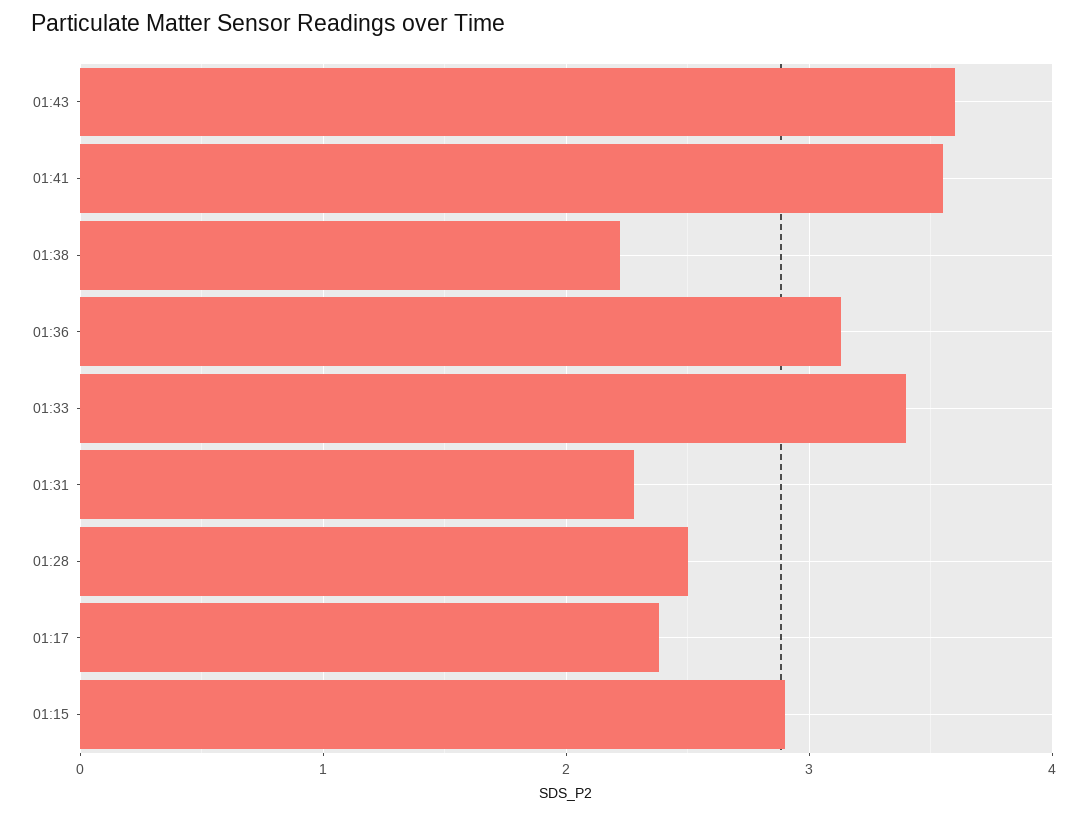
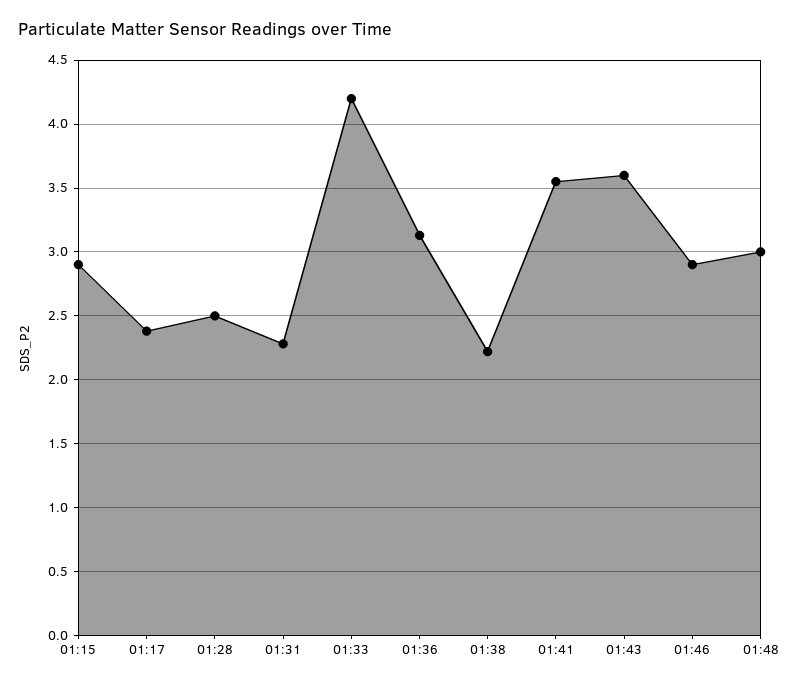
01:33: 3.4 -> 4.2
01:46: none -> 2.9
01:48: none -> 3

